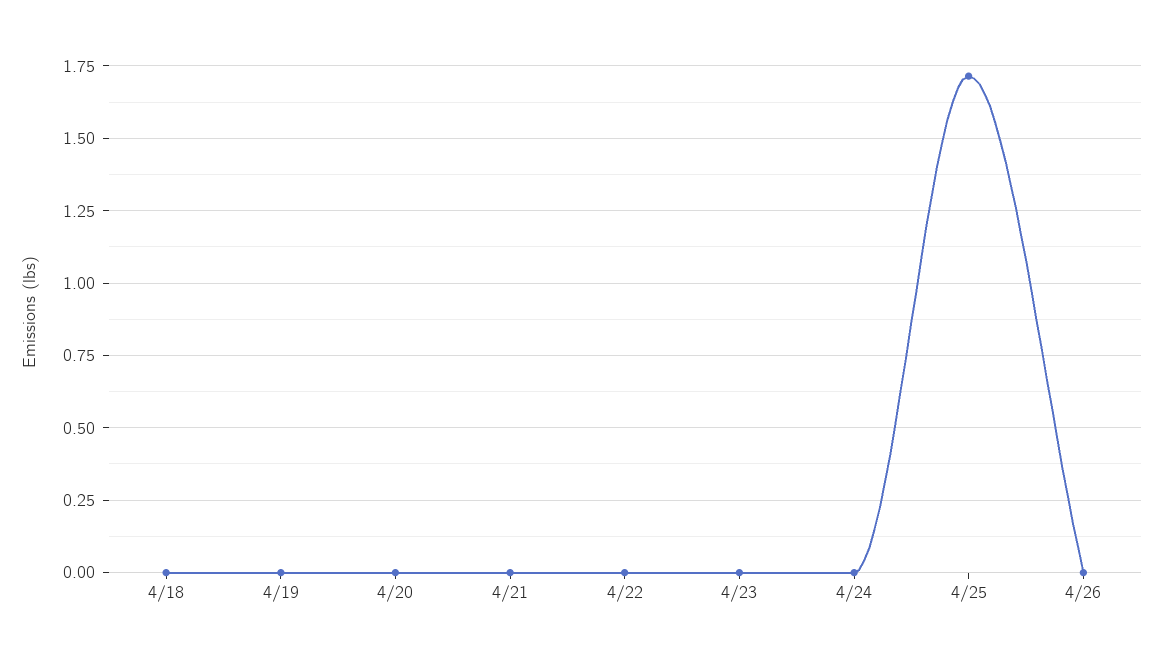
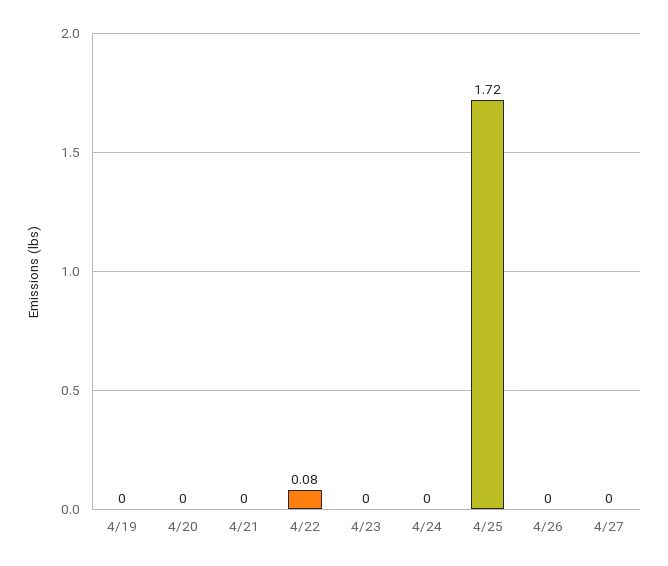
4/18: 0 -> none
4/22: 0 -> 0.08
4/27: none -> 0

